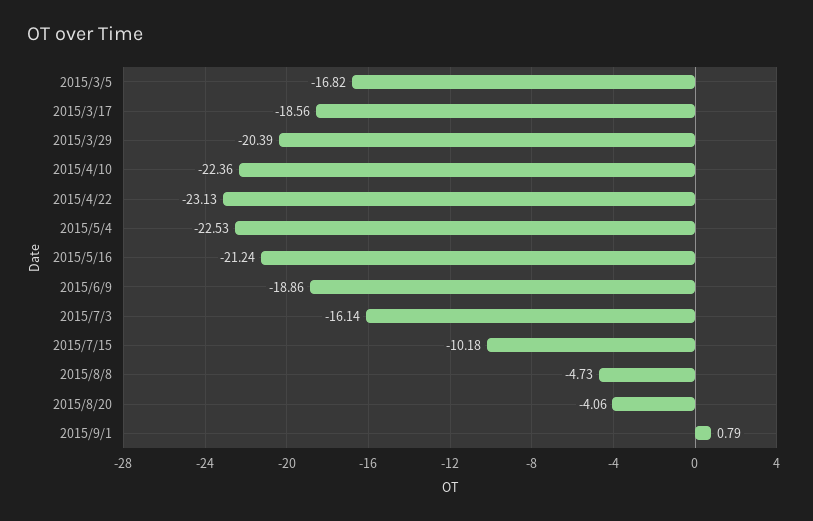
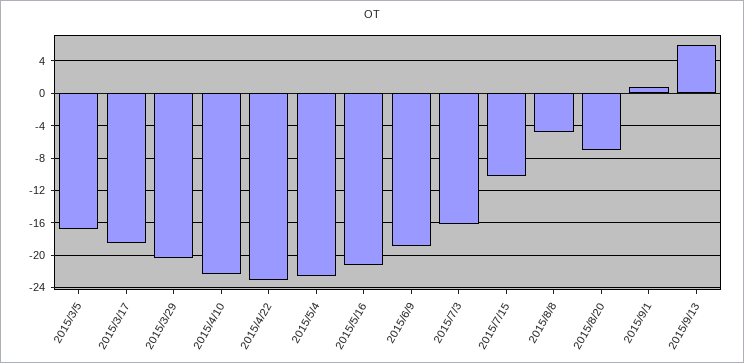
2015/8/20: -4.06 -> -7
2015/9/13: none -> 6

